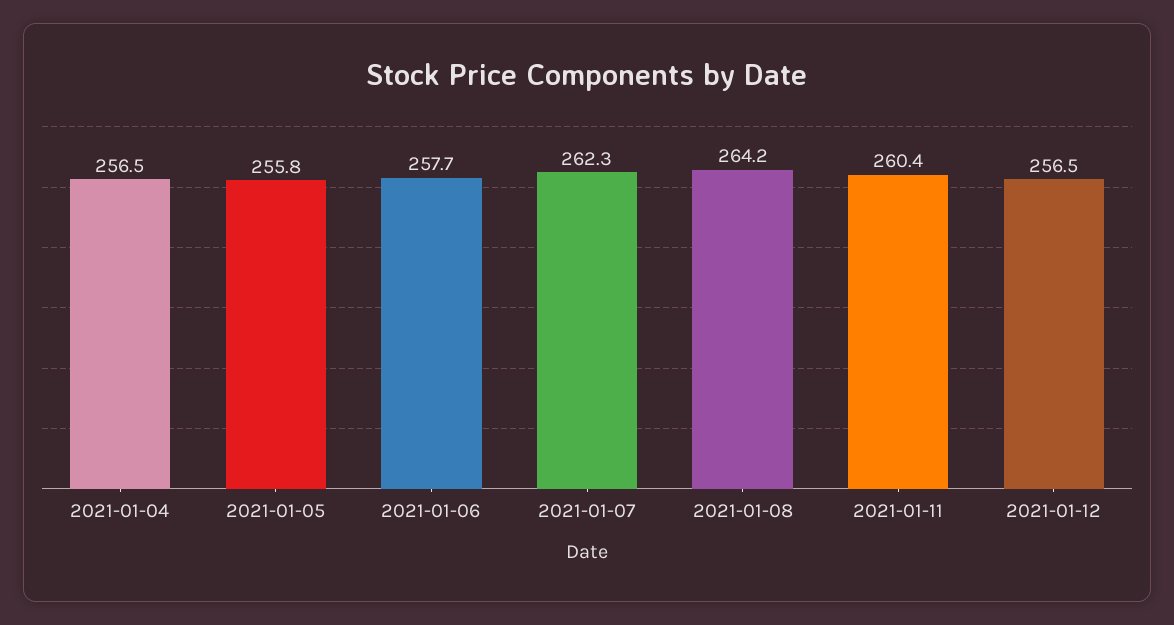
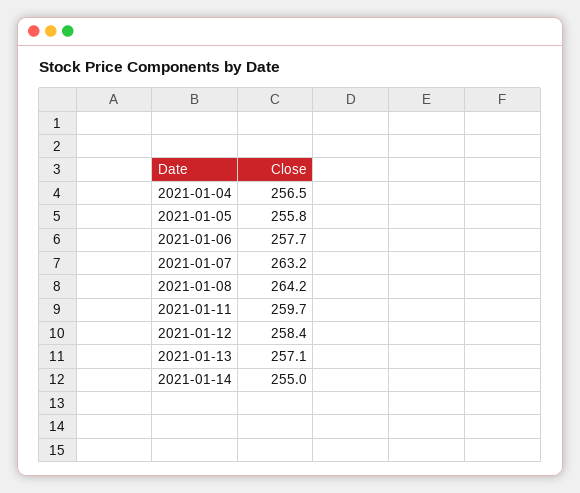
2021-01-07: 262.3 -> 263.2
2021-01-11: 260.4 -> 259.7
2021-01-12: 256.5 -> 258.4
2021-01-13: none -> 257.1
2021-01-14: none -> 255

